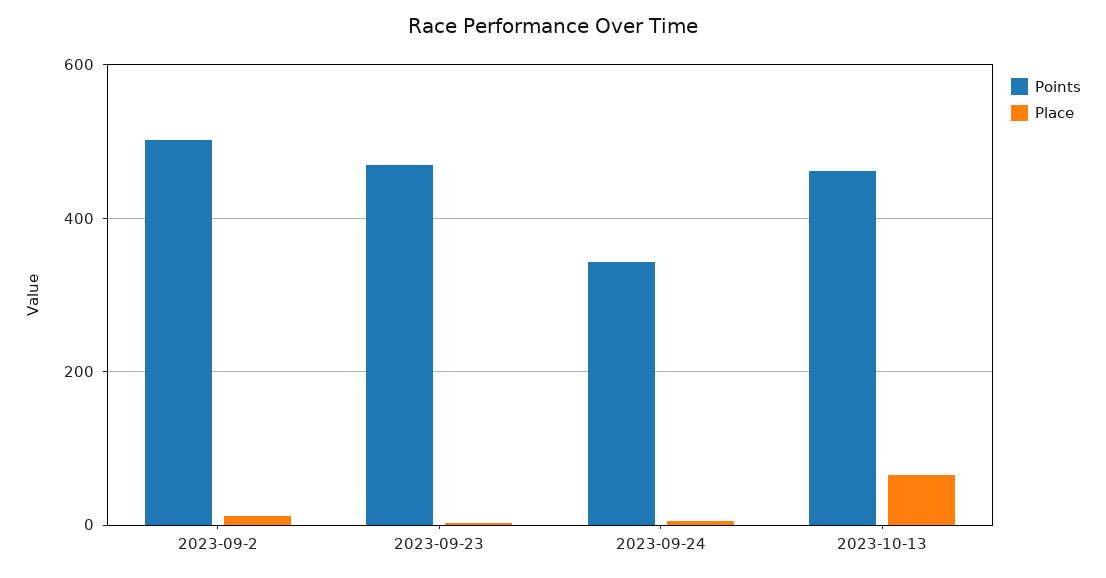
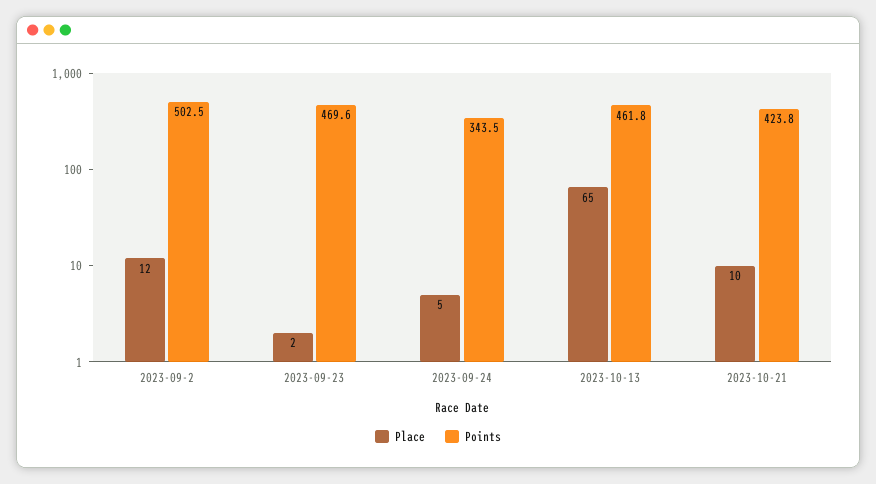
Place, 2023-10-21: none -> 10
Points, 2023-10-21: none -> 423.8

